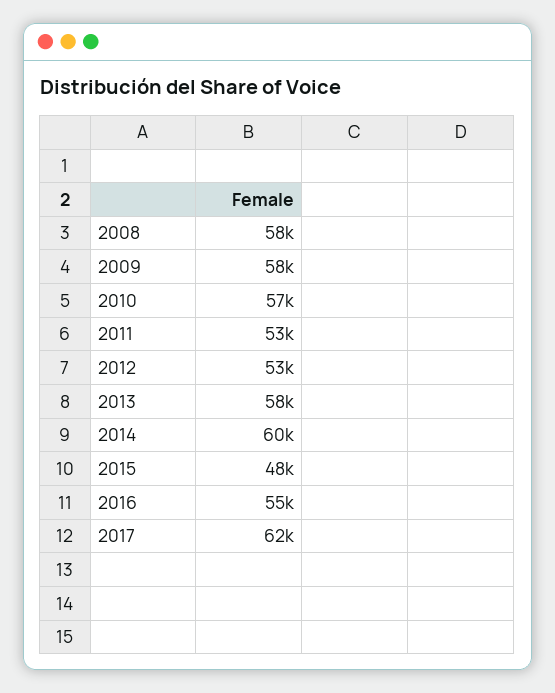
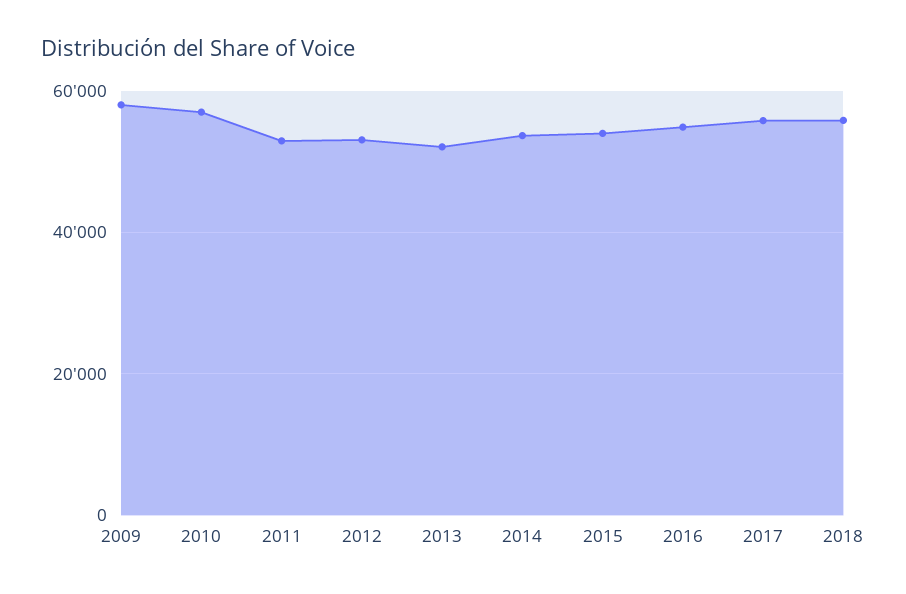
2008: 58000 -> none
2013: 58000 -> 52000
2014: 60000 -> 54000
2015: 48000 -> 54000
2017: 62000 -> 56000
2018: none -> 56000

